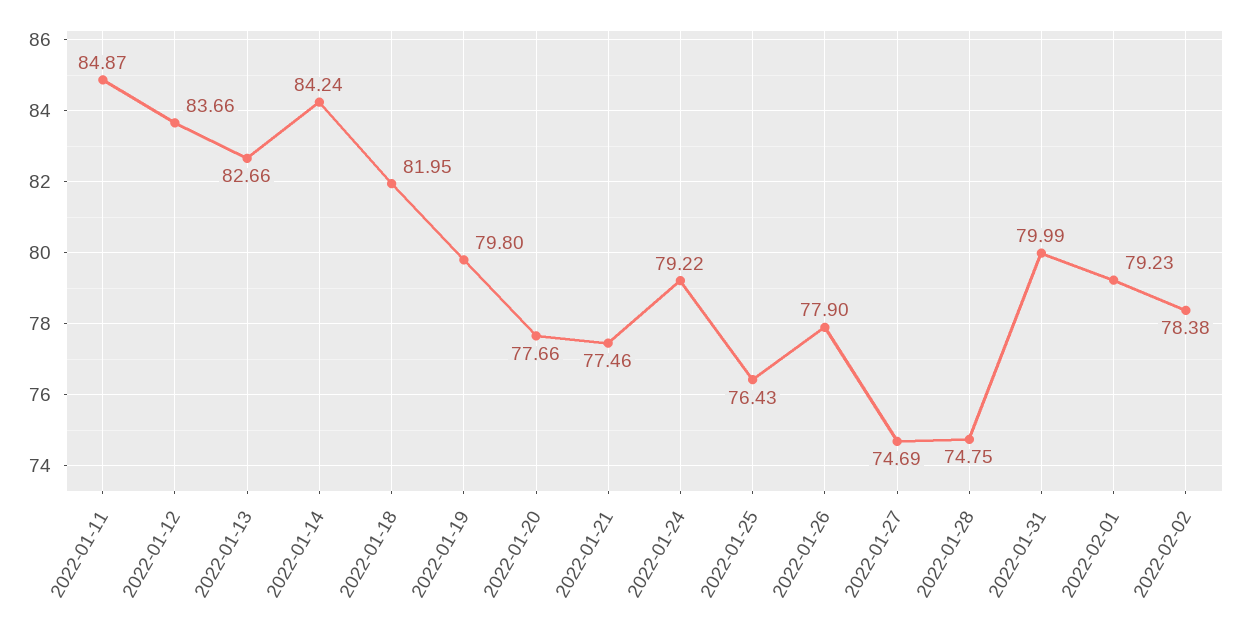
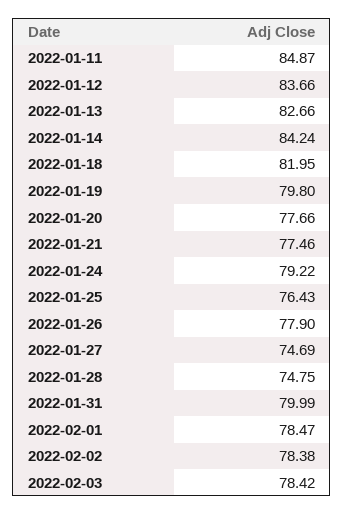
2022-02-01: 79.23 -> 78.47
2022-02-03: none -> 78.42

